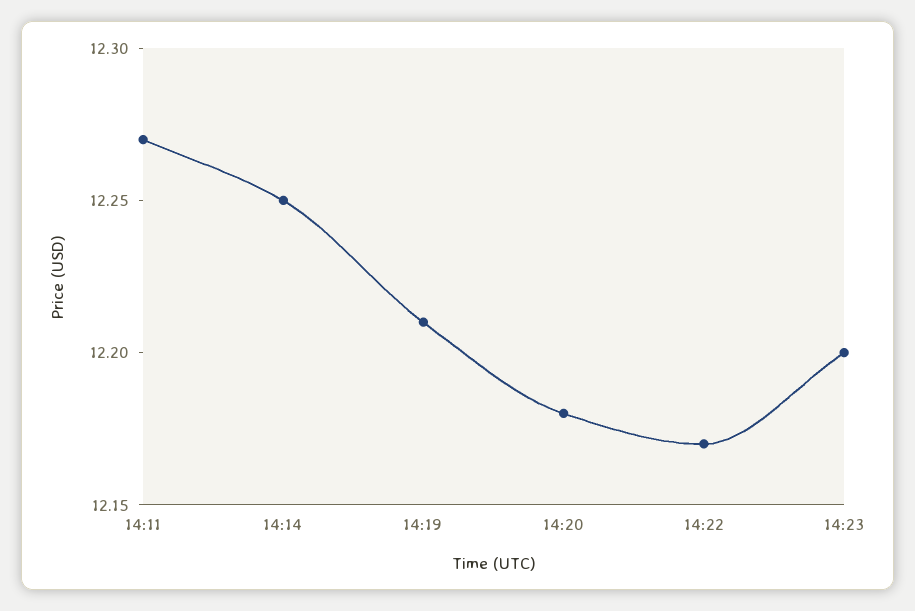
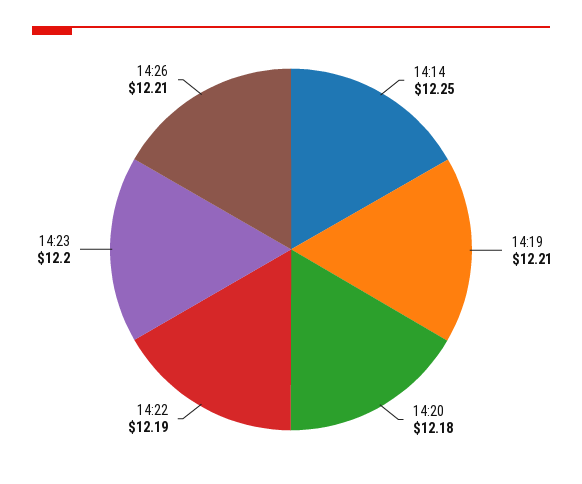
14:11: 12.27 -> none
14:22: 12.17 -> 12.19
14:26: none -> 12.21

